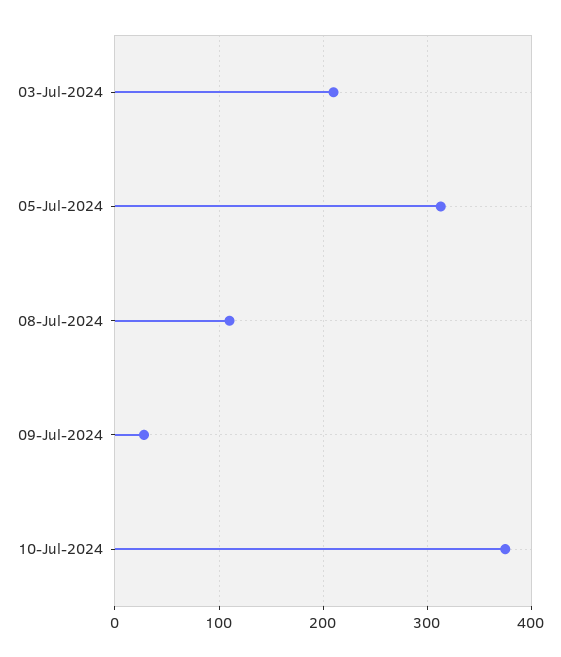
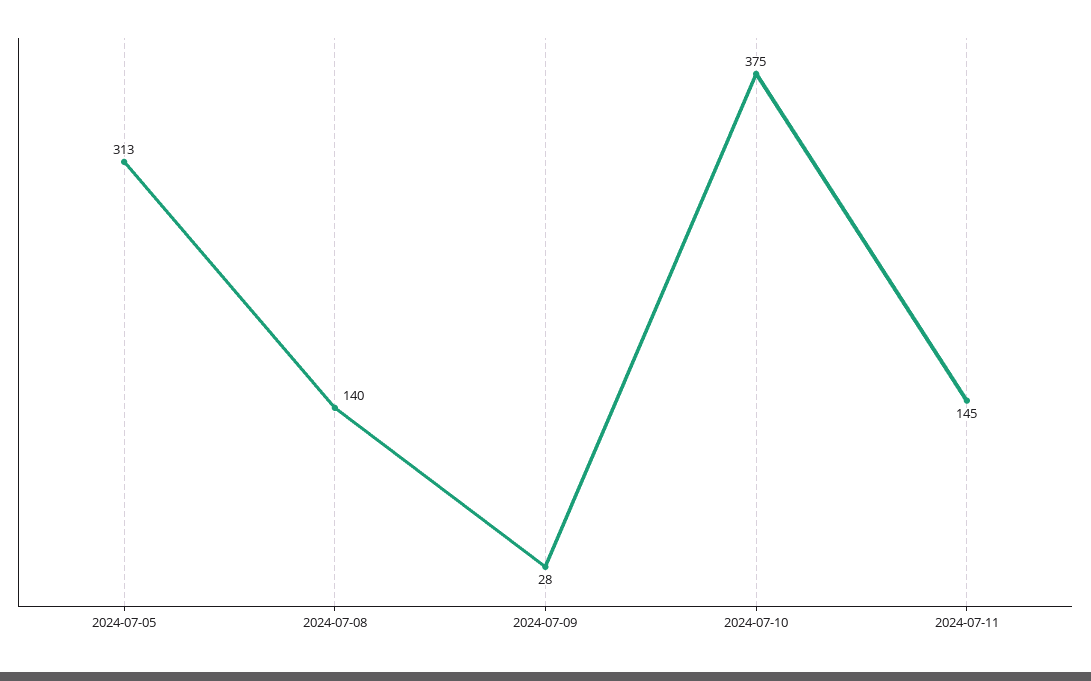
03-Jul-2024: 210 -> none
08-Jul-2024: 110 -> 140
2024-07-11: none -> 145

